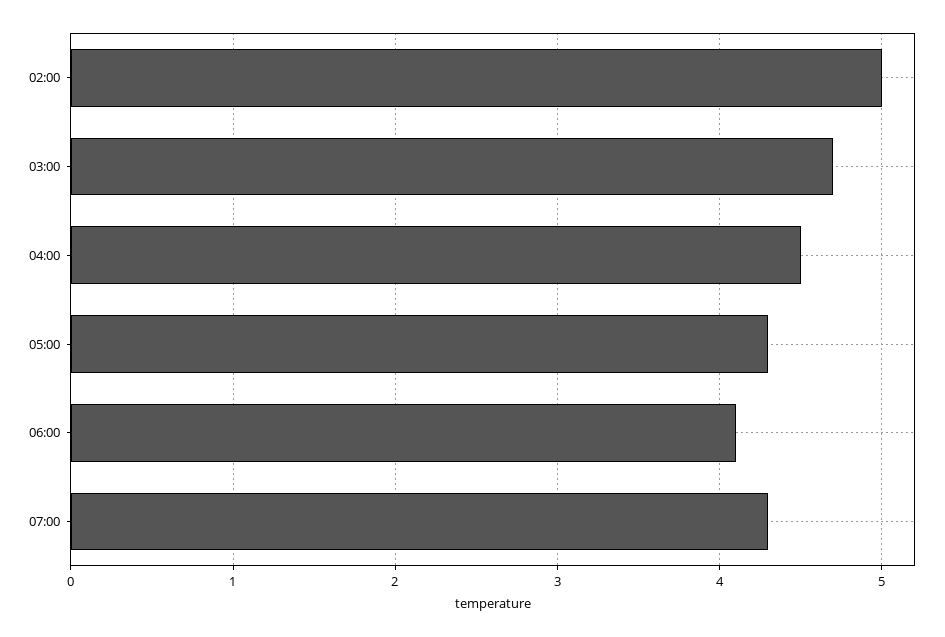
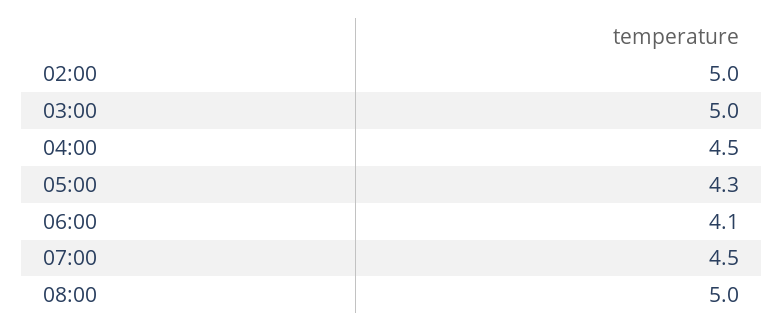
03:00: 4.7 -> 5
07:00: 4.3 -> 4.5
08:00: none -> 5

